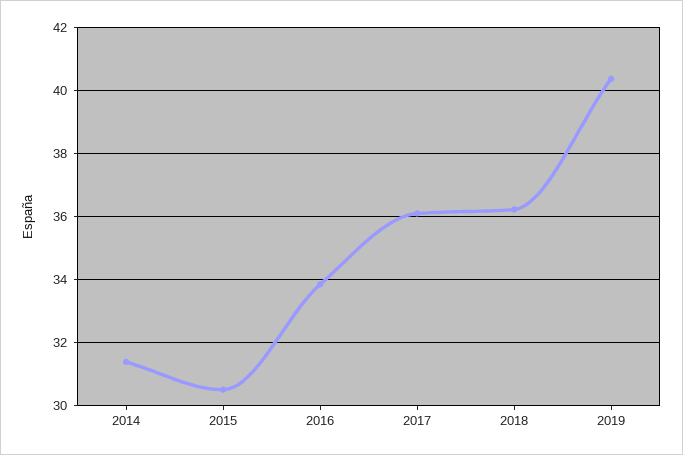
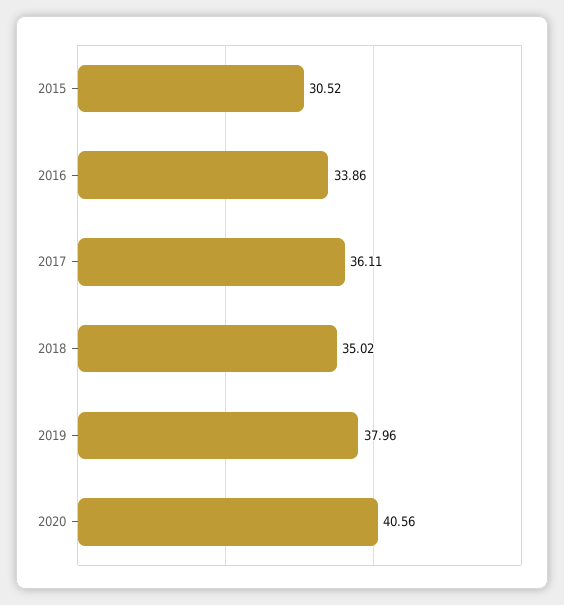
2014: 31.4 -> none
2018: 36.2 -> 35.02
2019: 40.4 -> 37.96
2020: none -> 40.56

